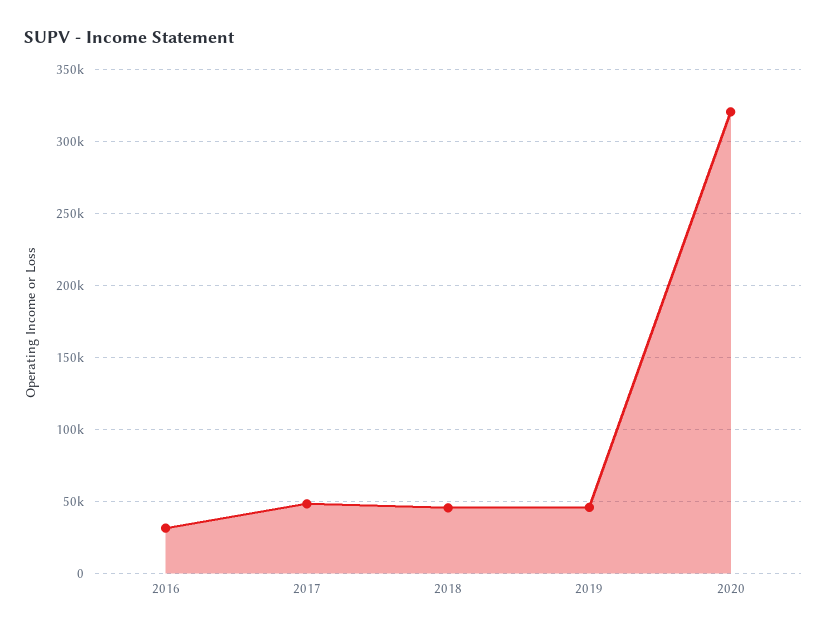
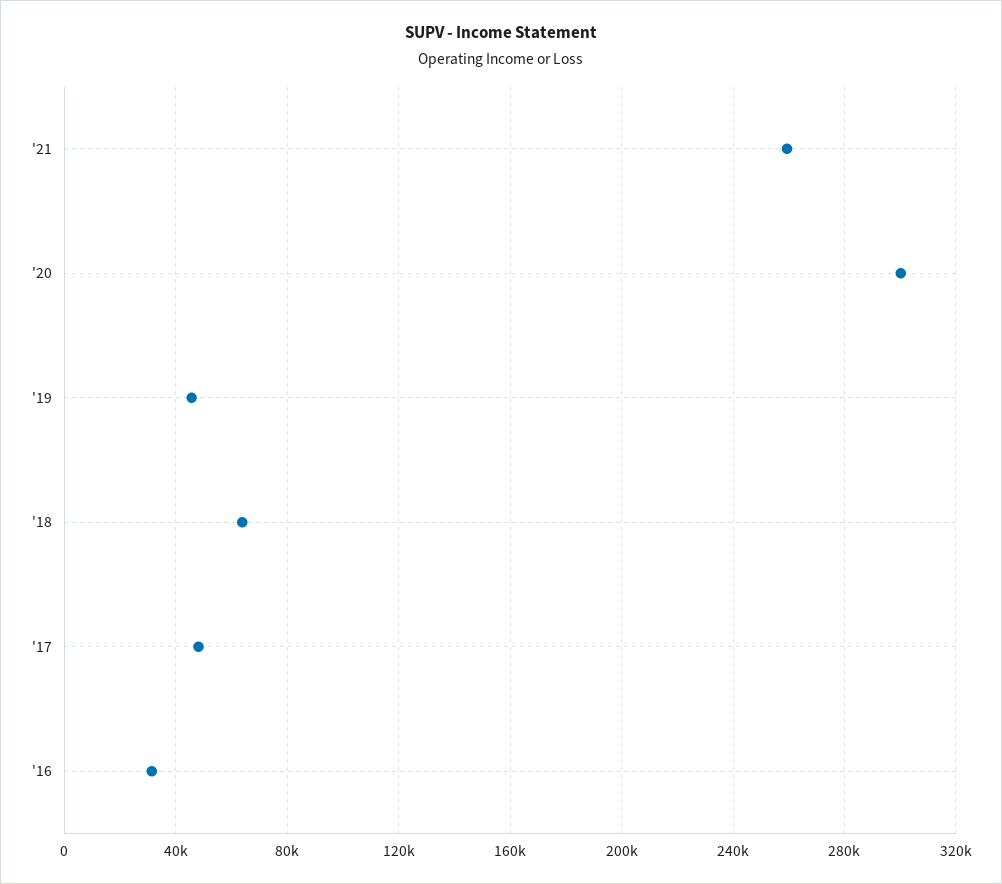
2018: 45000 -> 65000
2020: 320000 -> 300000
'21: none -> 260000

